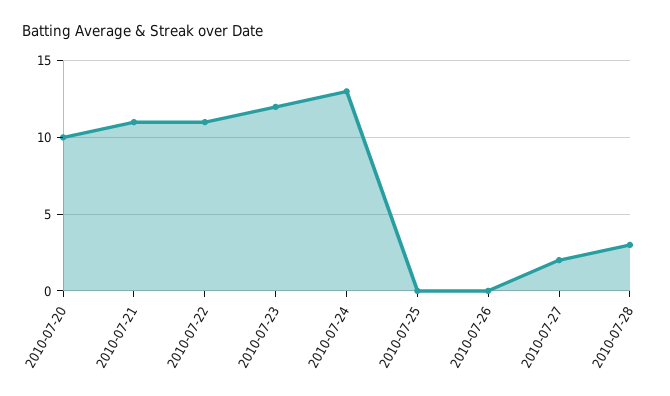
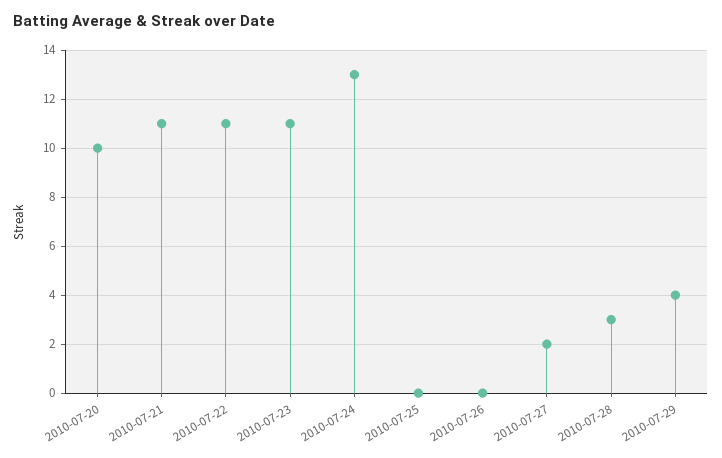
2010-07-23: 12 -> 11
2010-07-29: none -> 4

